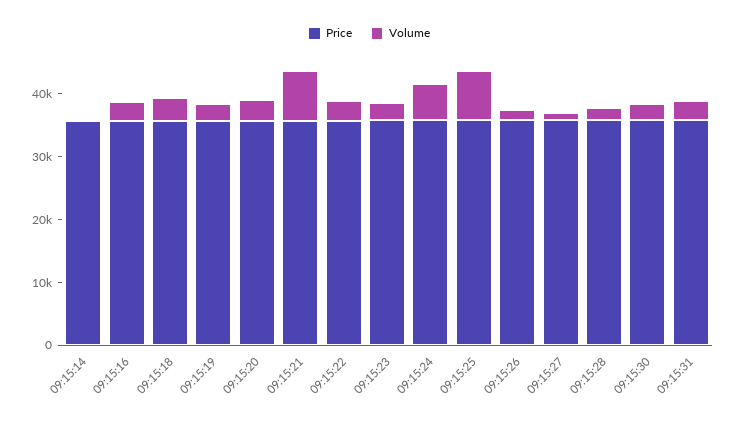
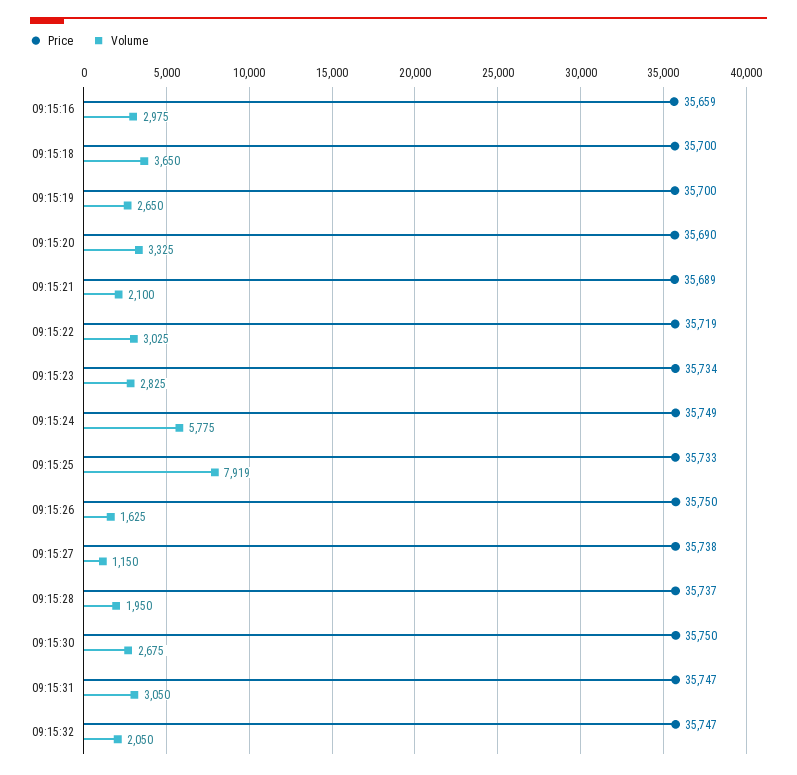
Price, 09:15:14: 36000 -> none
Volume, 09:15:14: 0 -> none
Volume, 09:15:21: 8000 -> 2100
Price, 09:15:32: none -> 35747
Volume, 09:15:32: none -> 2050

